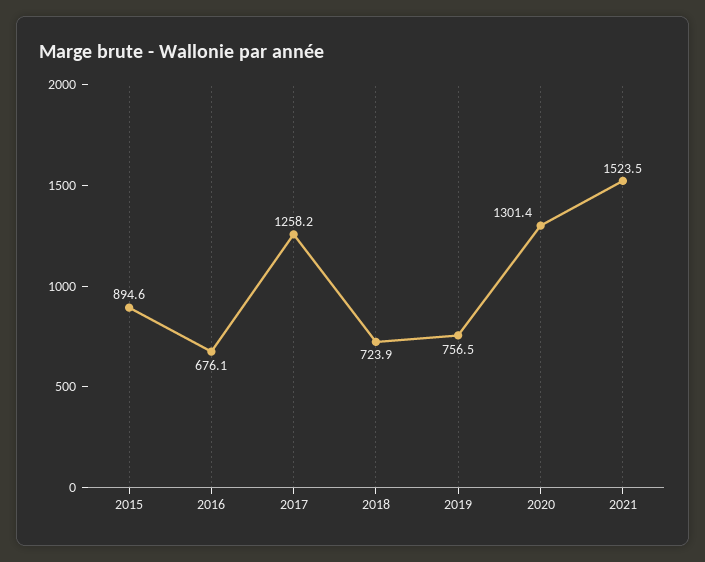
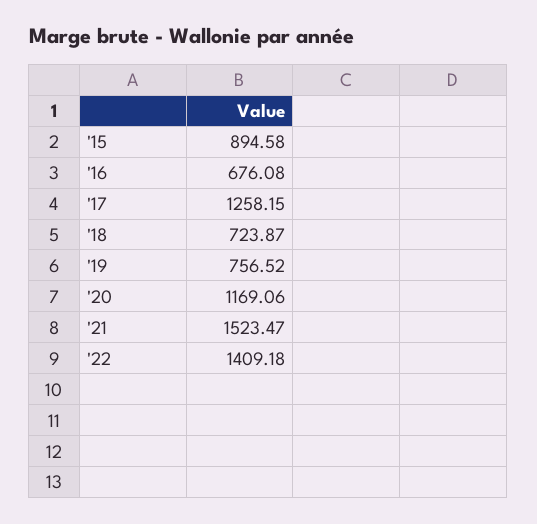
2020: 1301.4 -> 1169.06
'22: none -> 1409.18

